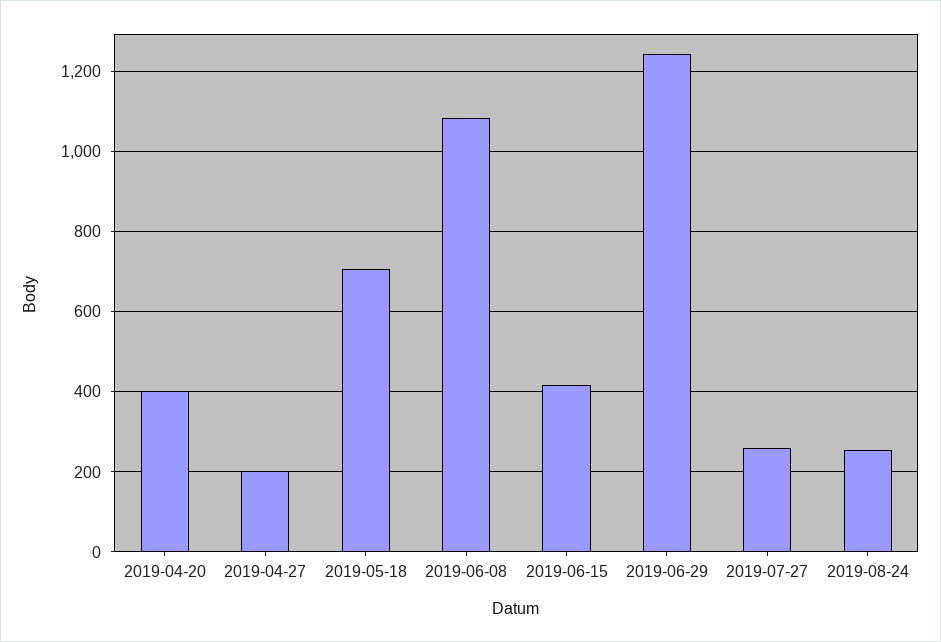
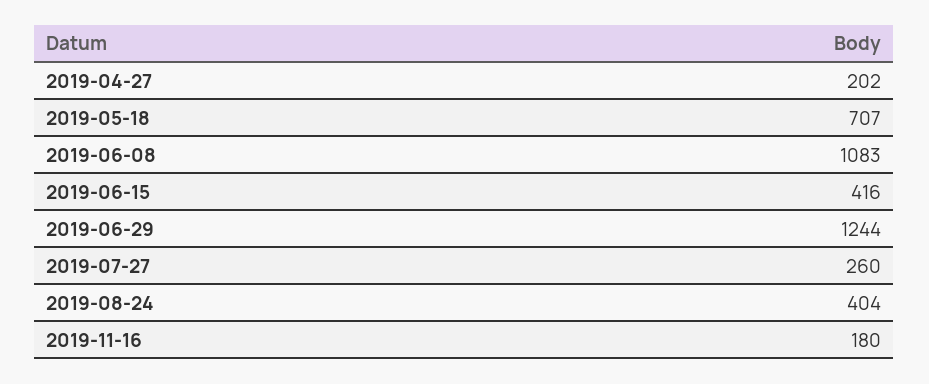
2019-04-20: 400 -> none
2019-08-24: 260 -> 404
2019-11-16: none -> 180

